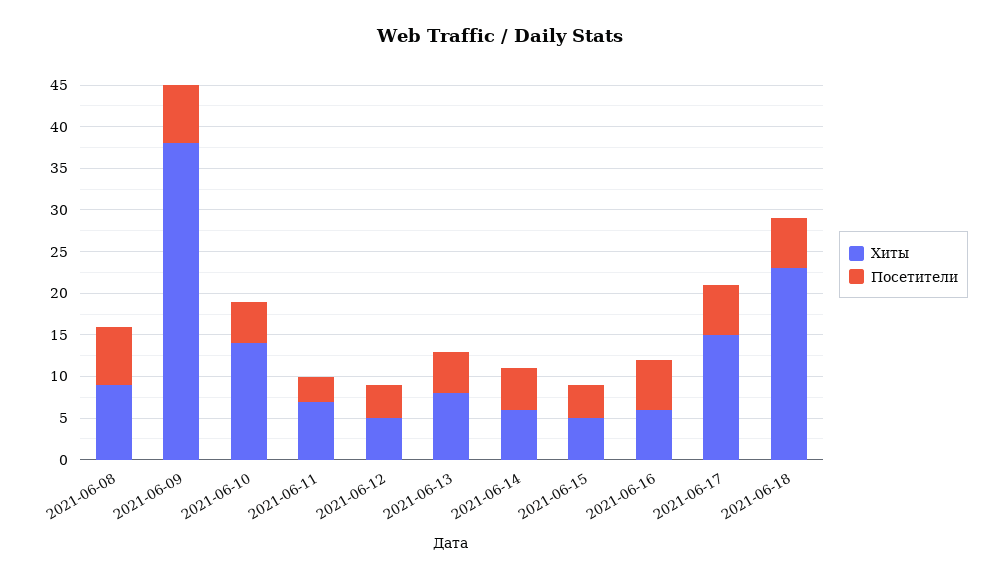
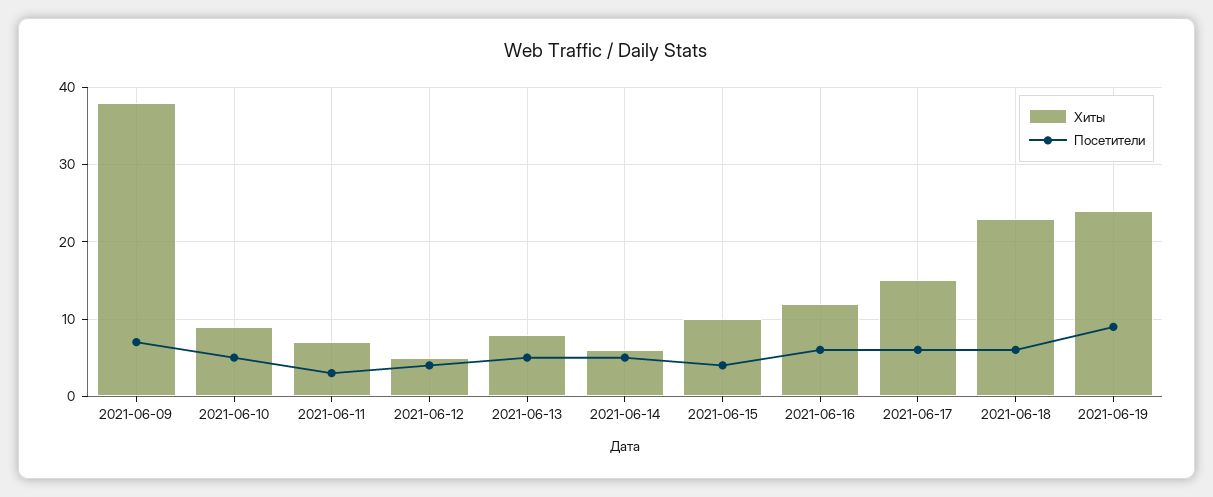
Хиты, 2021-06-08: 9 -> none
Посетители, 2021-06-08: 7 -> none
Хиты, 2021-06-10: 14 -> 9
Хиты, 2021-06-15: 5 -> 10
Хиты, 2021-06-16: 6 -> 12
Хиты, 2021-06-19: none -> 24
Посетители, 2021-06-19: none -> 9

